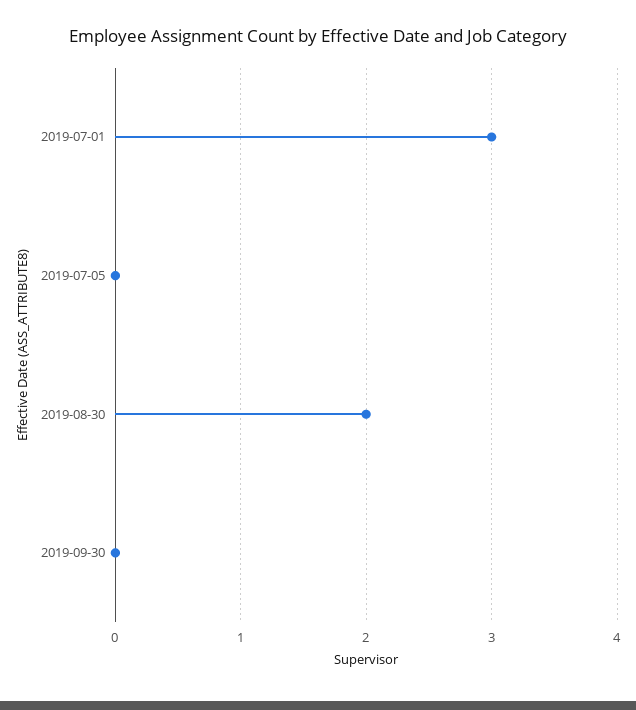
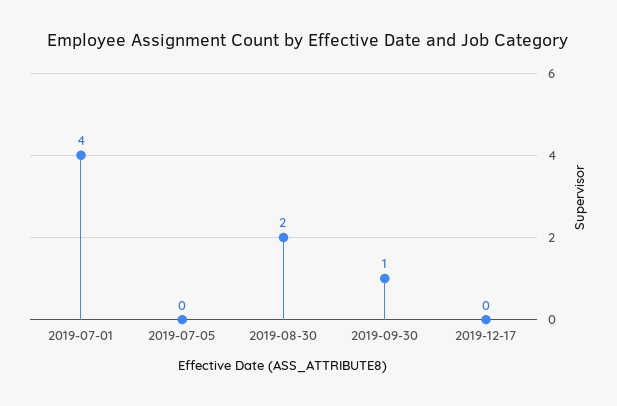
2019-07-01: 3 -> 4
2019-09-30: 0 -> 1
2019-12-17: none -> 0

